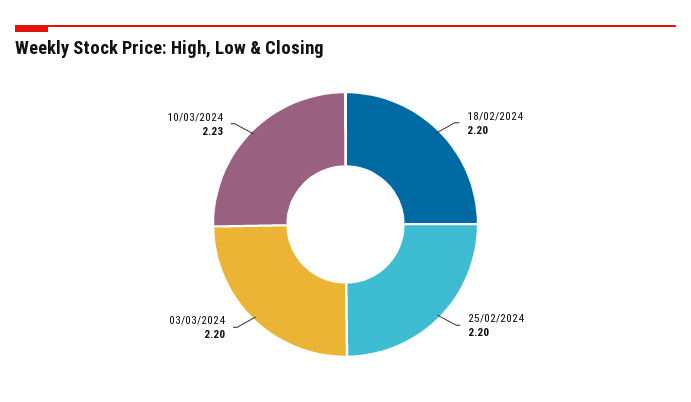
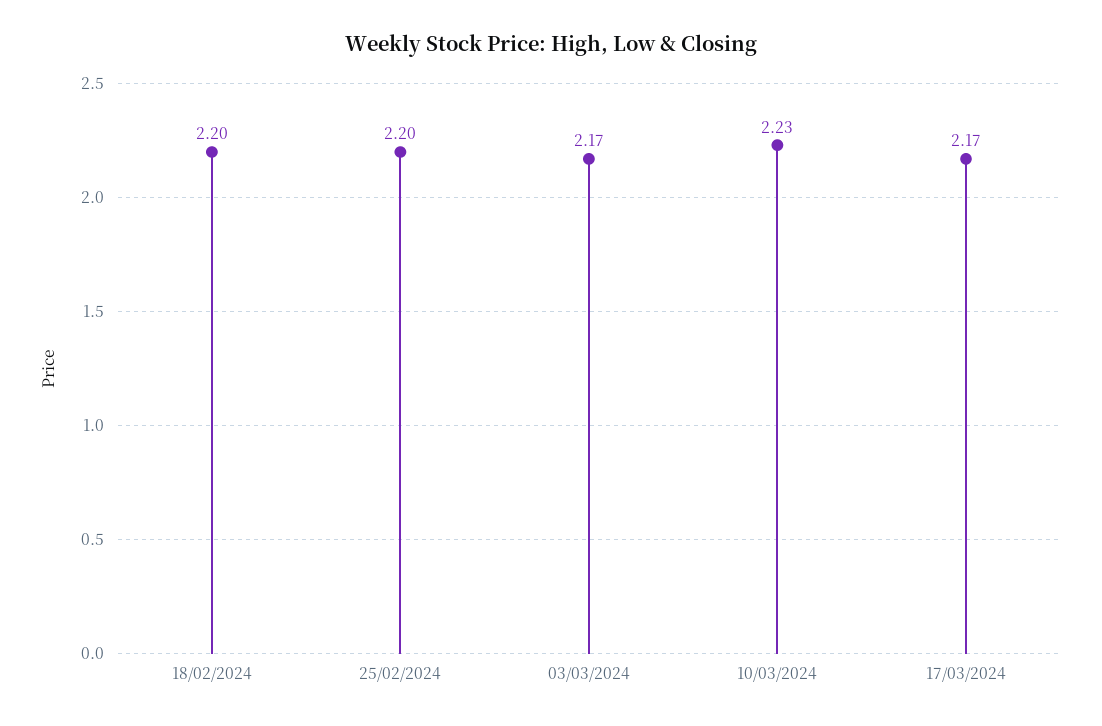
03/03/2024: 2.2 -> 2.17
17/03/2024: none -> 2.17

